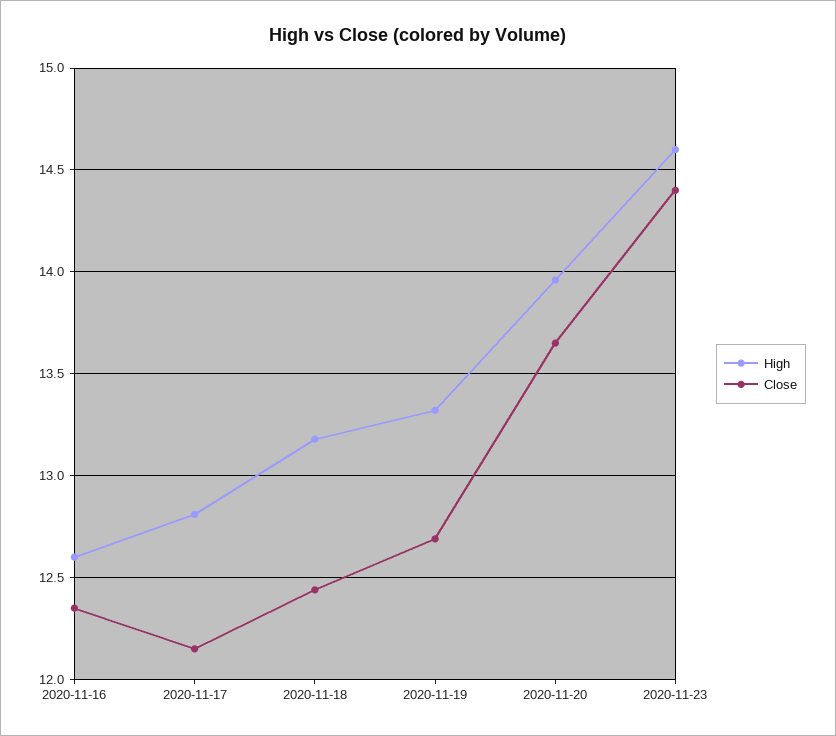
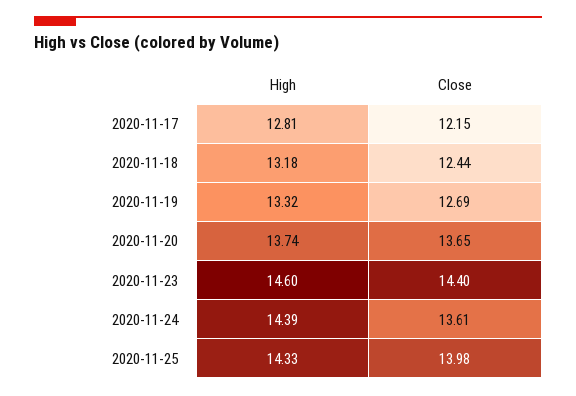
High, 2020-11-16: 12.6 -> none
Close, 2020-11-16: 12.35 -> none
High, 2020-11-20: 13.95 -> 13.74
High, 2020-11-24: none -> 14.39
Close, 2020-11-24: none -> 13.61
High, 2020-11-25: none -> 14.33
Close, 2020-11-25: none -> 13.98

